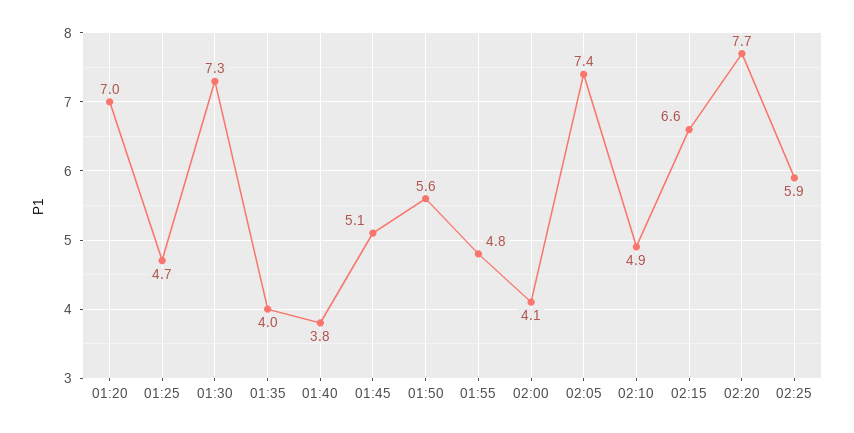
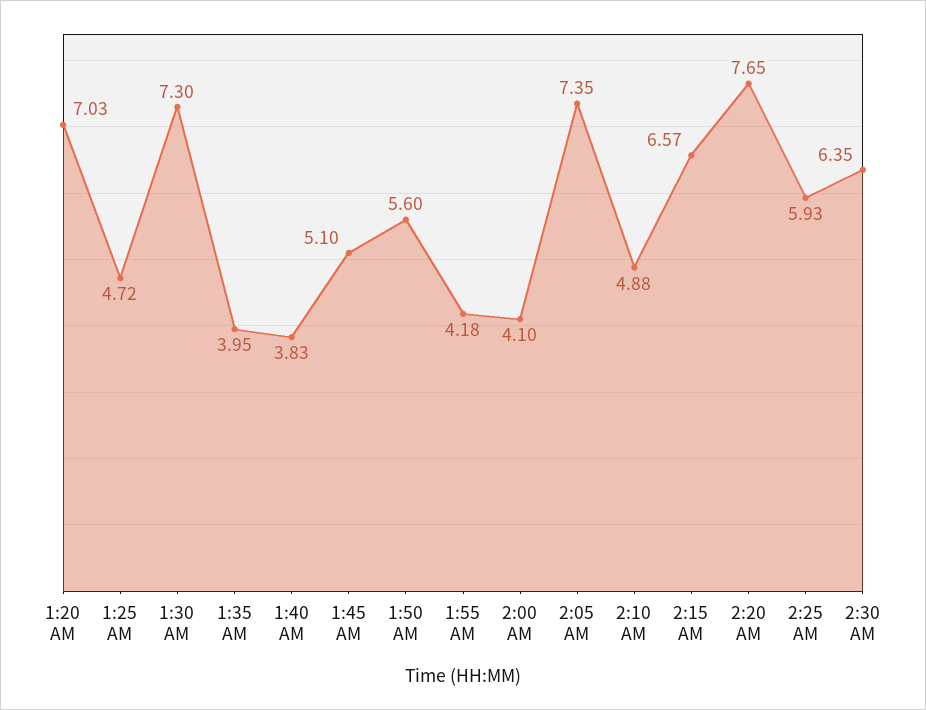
01:55: 4.8 -> 4.18
2:30 AM: none -> 6.35

